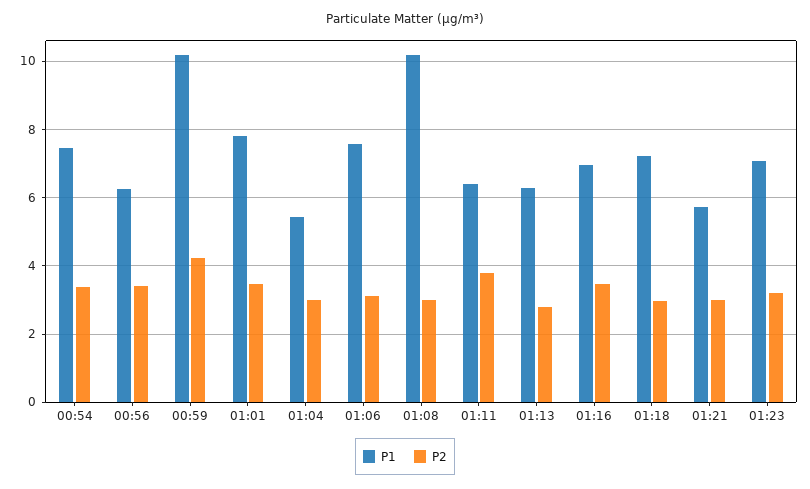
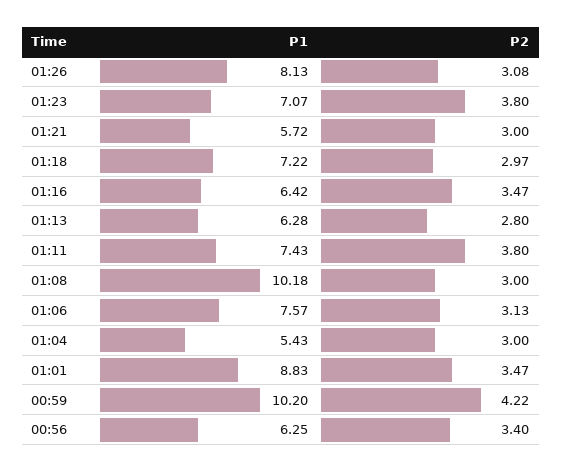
P1, 00:54: 7.4 -> none
P2, 00:54: 3.4 -> none
P1, 01:01: 7.8 -> 8.83
P1, 01:11: 6.4 -> 7.43
P1, 01:16: 7 -> 6.42
P2, 01:23: 3.2 -> 3.8
P1, 01:26: none -> 8.13
P2, 01:26: none -> 3.08

